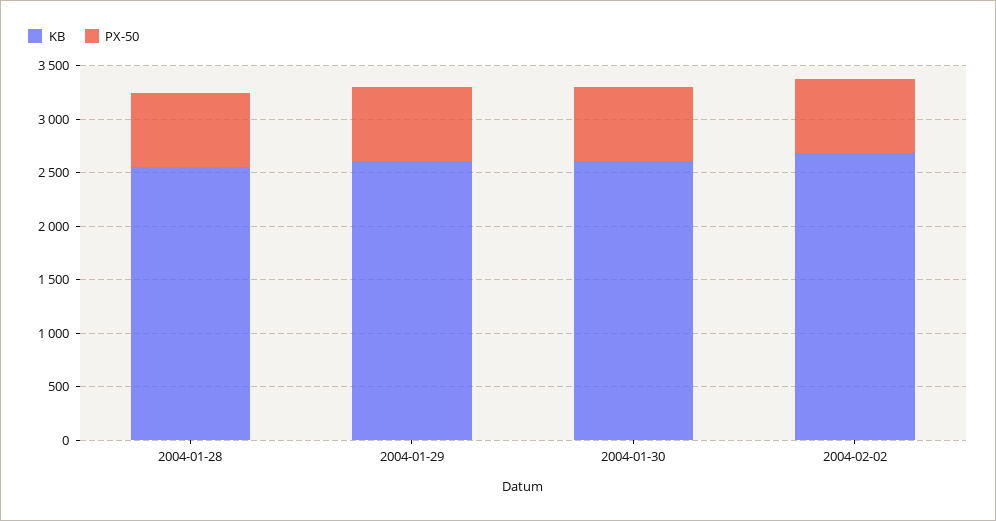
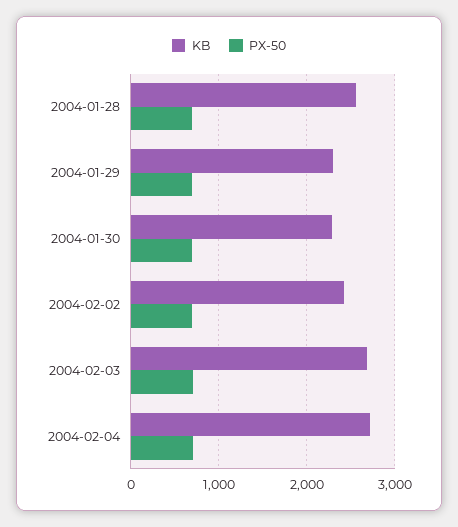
KB, 2004-01-29: 2600 -> 2300
KB, 2004-01-30: 2600 -> 2300
KB, 2004-02-02: 2700 -> 2400
KB, 2004-02-03: none -> 2700
PX-50, 2004-02-03: none -> 700
KB, 2004-02-04: none -> 2700
PX-50, 2004-02-04: none -> 700

